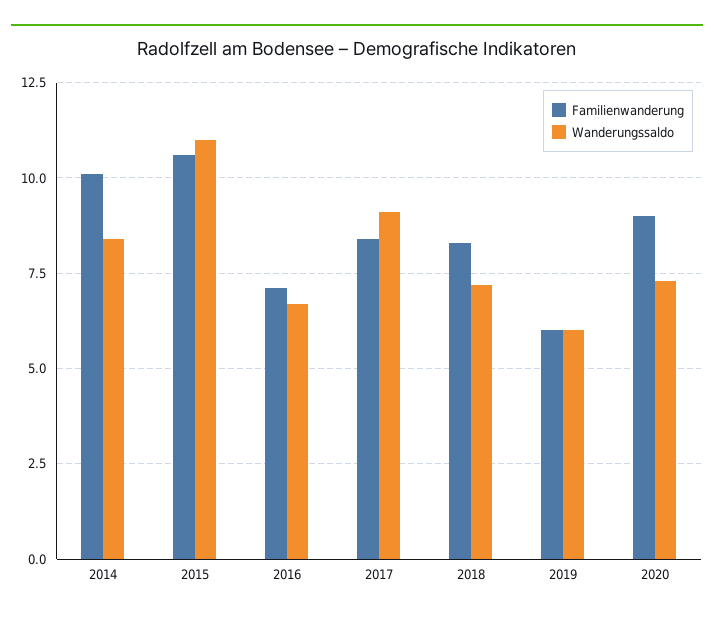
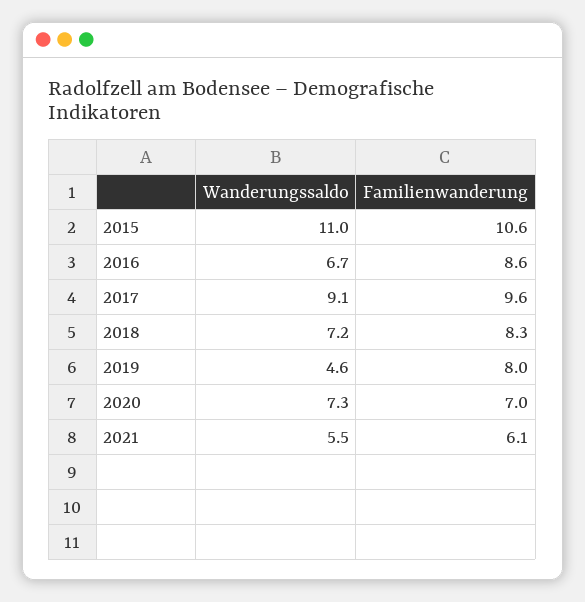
Familienwanderung, 2014: 10 -> none
Wanderungssaldo, 2014: 8.5 -> none
Familienwanderung, 2016: 7 -> 8.6
Familienwanderung, 2017: 8.5 -> 9.6
Familienwanderung, 2019: 6 -> 8
Wanderungssaldo, 2019: 6 -> 4.6
Familienwanderung, 2020: 9 -> 7
Wanderungssaldo, 2021: none -> 5.5
Familienwanderung, 2021: none -> 6.1

